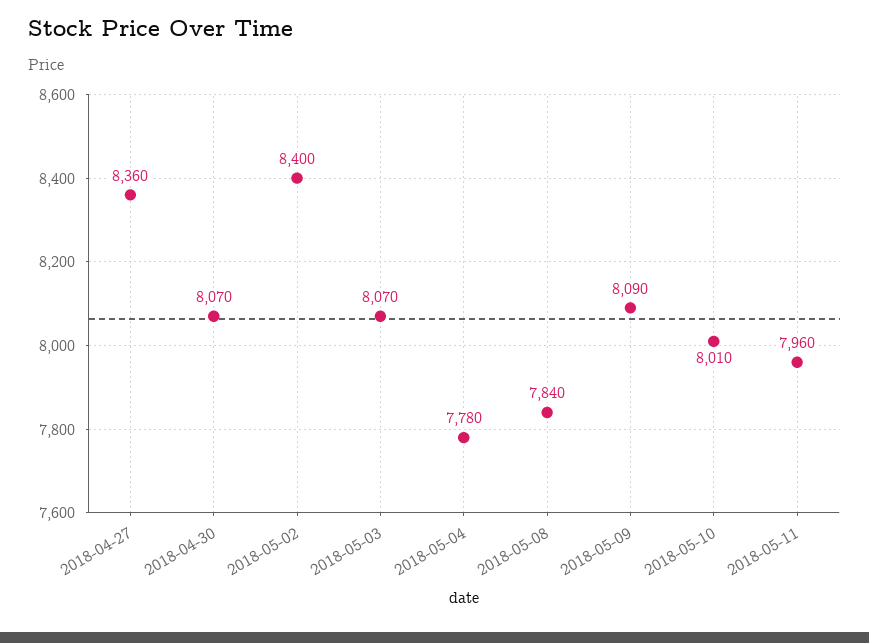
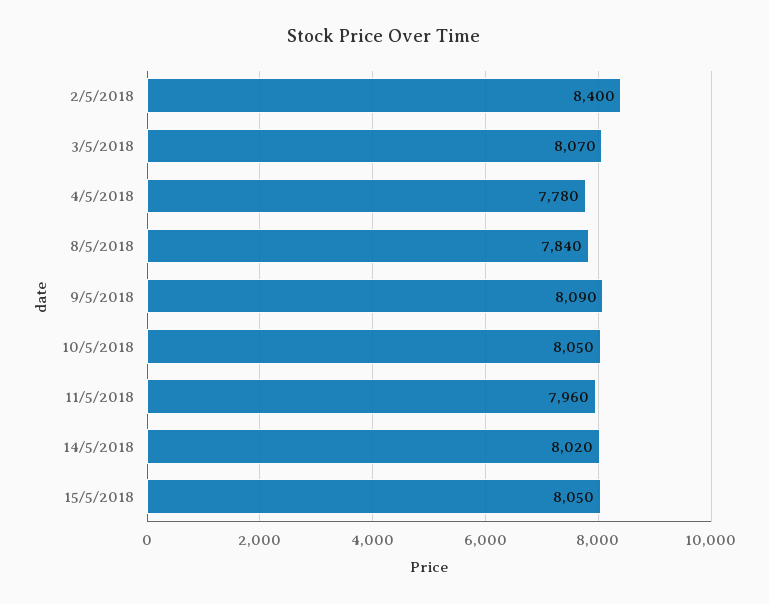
2018-04-27: 8360 -> none
2018-04-30: 8070 -> none
2018-05-10: 8010 -> 8050
14/5/2018: none -> 8020
15/5/2018: none -> 8050

